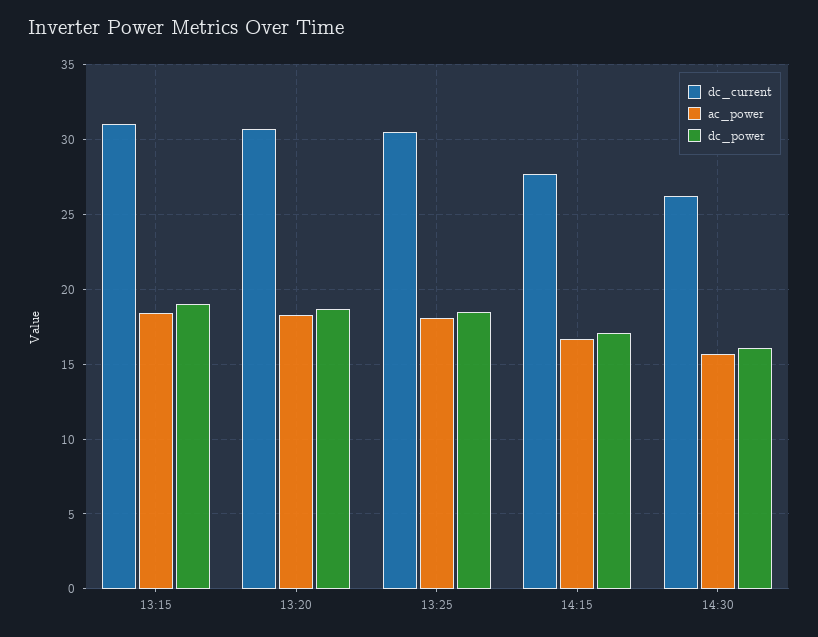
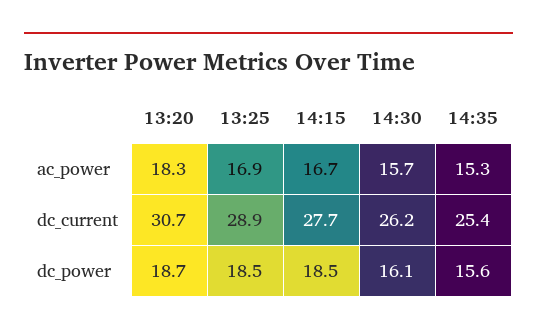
dc_current, 13:15: 31 -> none
ac_power, 13:15: 18.5 -> none
dc_power, 13:15: 19 -> none
dc_current, 13:25: 30.5 -> 28.9
ac_power, 13:25: 18 -> 16.9
dc_power, 14:15: 17 -> 18.5
ac_power, 14:35: none -> 15.3
dc_current, 14:35: none -> 25.4
dc_power, 14:35: none -> 15.6

